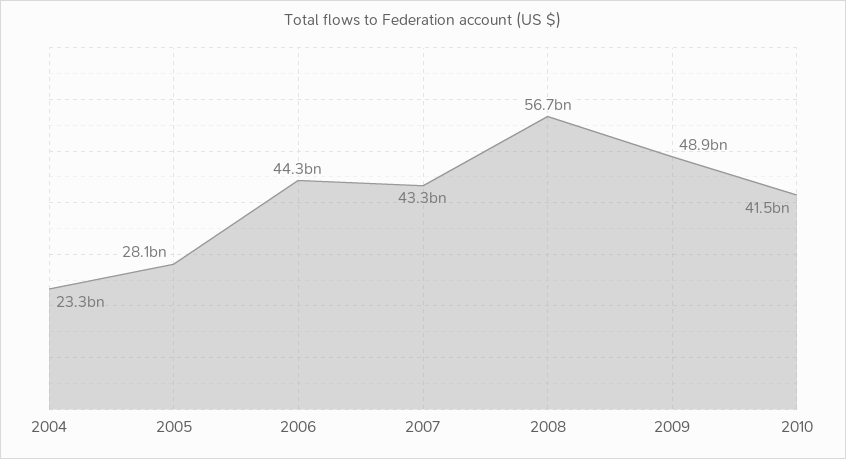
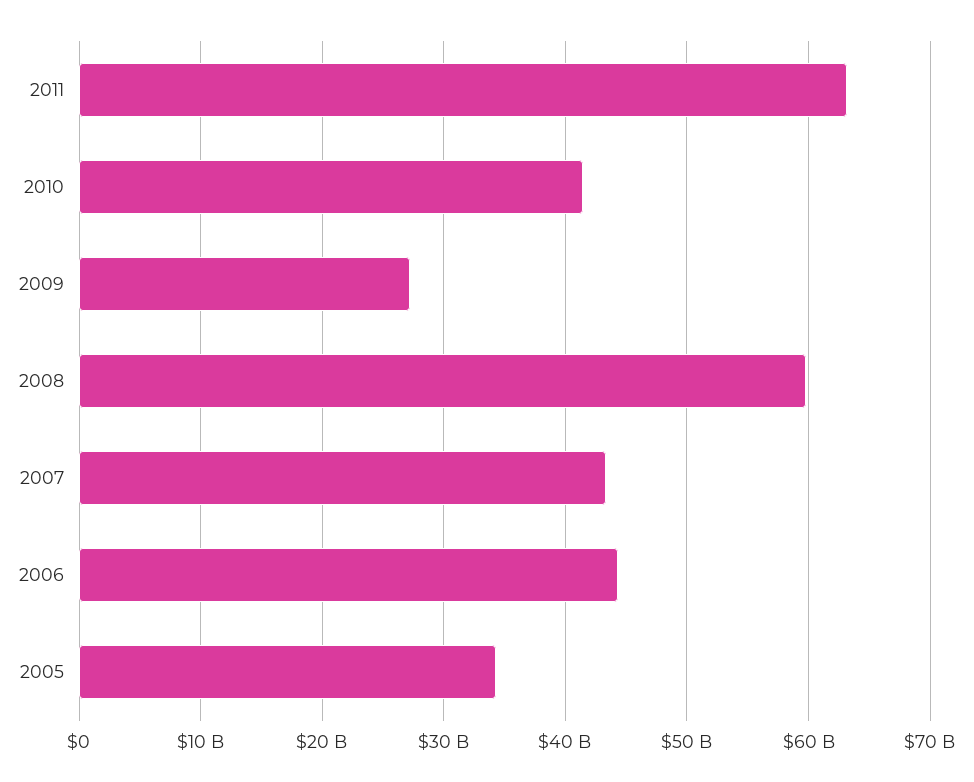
2004: 23300000000 -> none
2005: 28100000000 -> 34000000000
2008: 56700000000 -> 60000000000
2009: 48900000000 -> 27000000000
2011: none -> 63000000000

